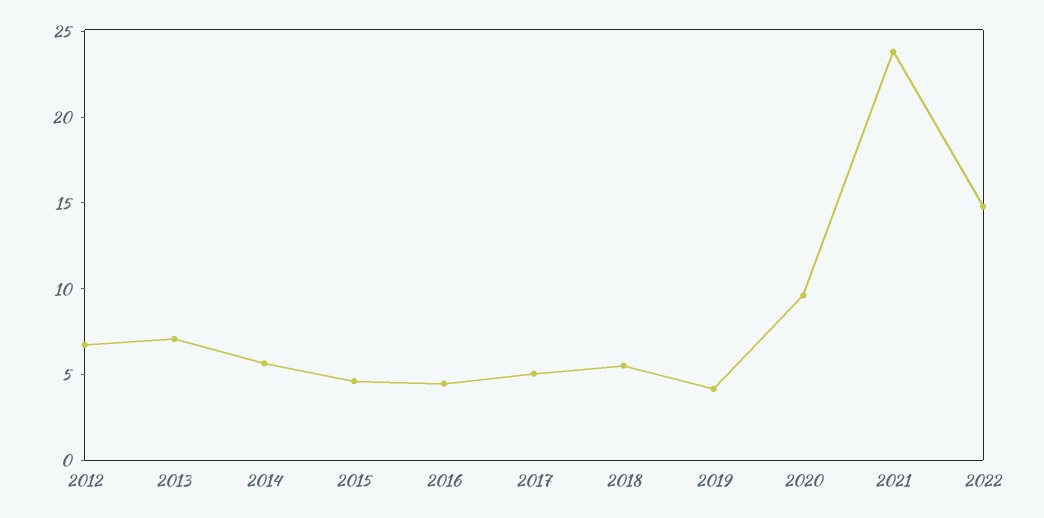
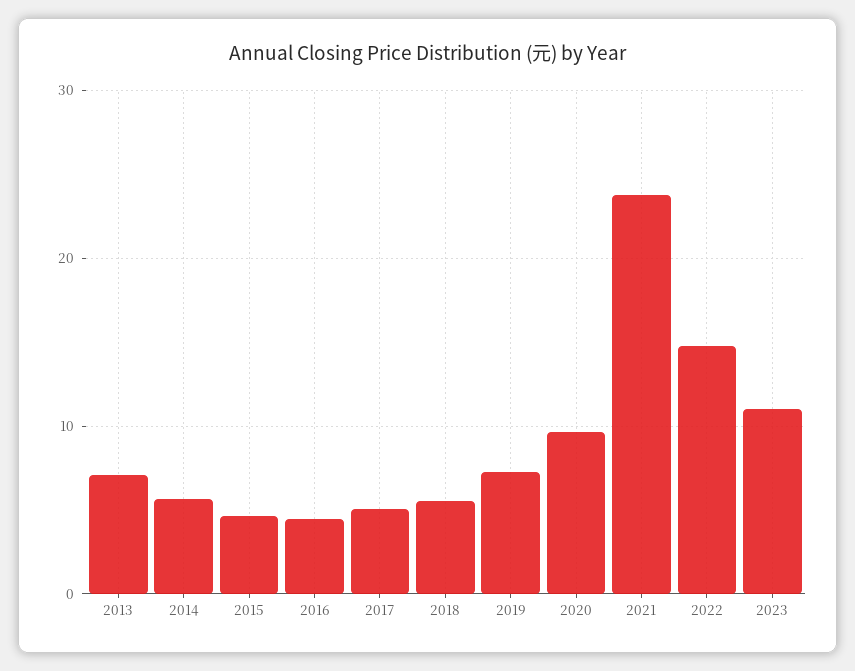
2012: 7 -> none
2019: 4 -> 7
2023: none -> 11

